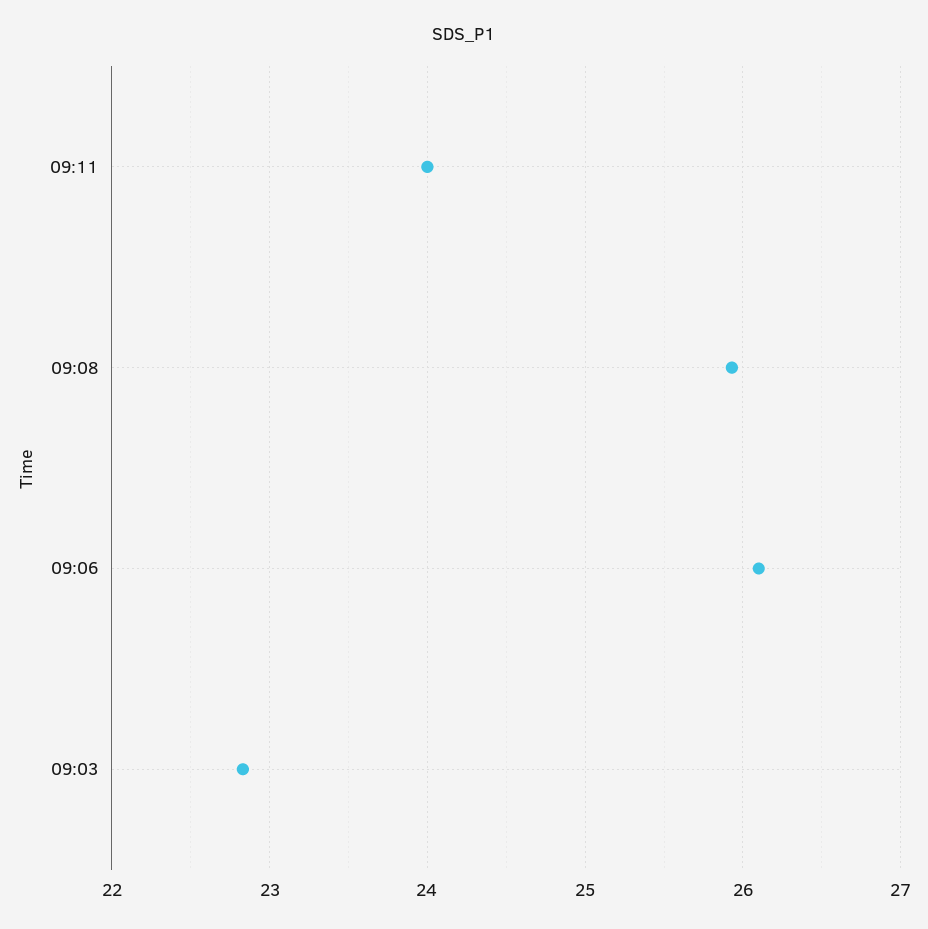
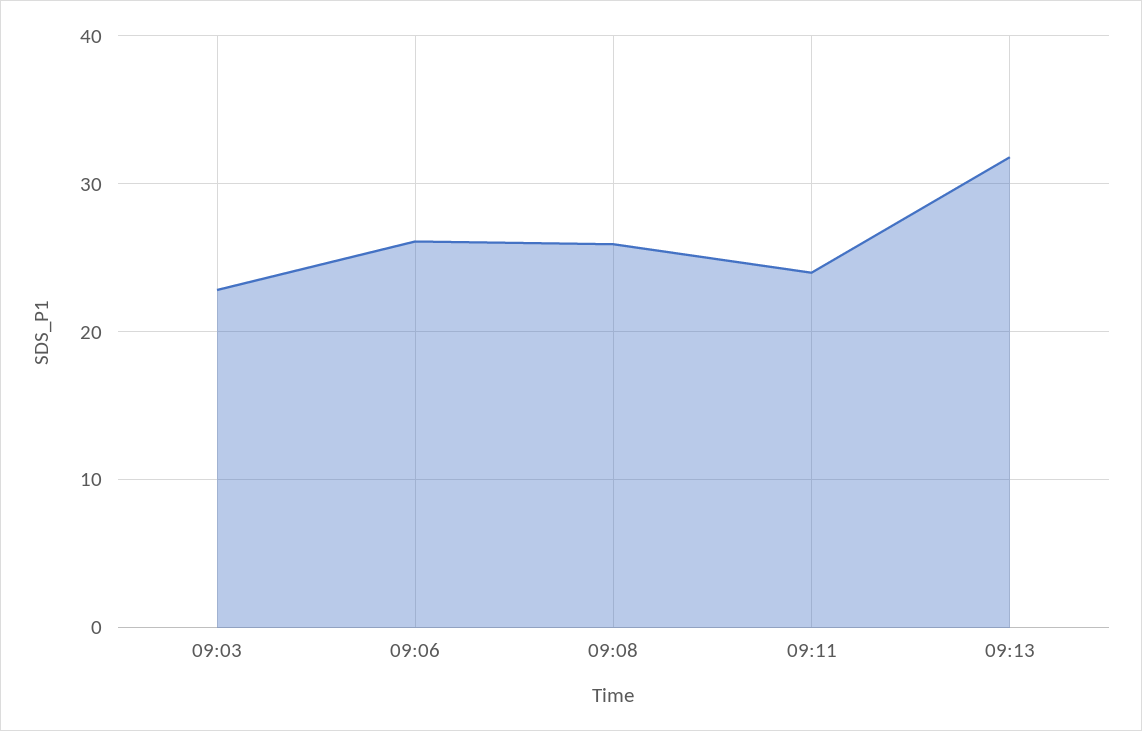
09:13: none -> 32

